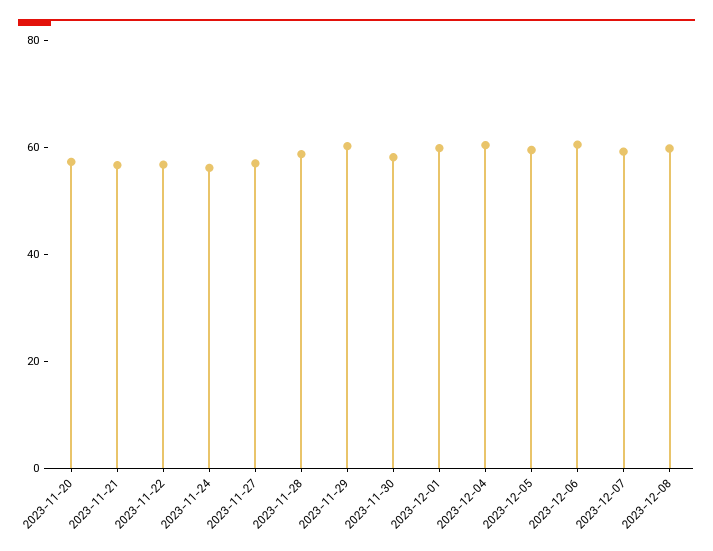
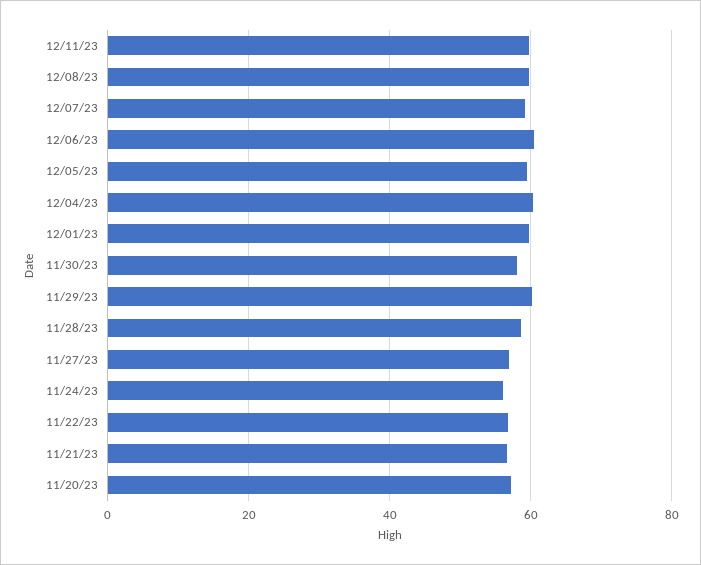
12/11/23: none -> 60

